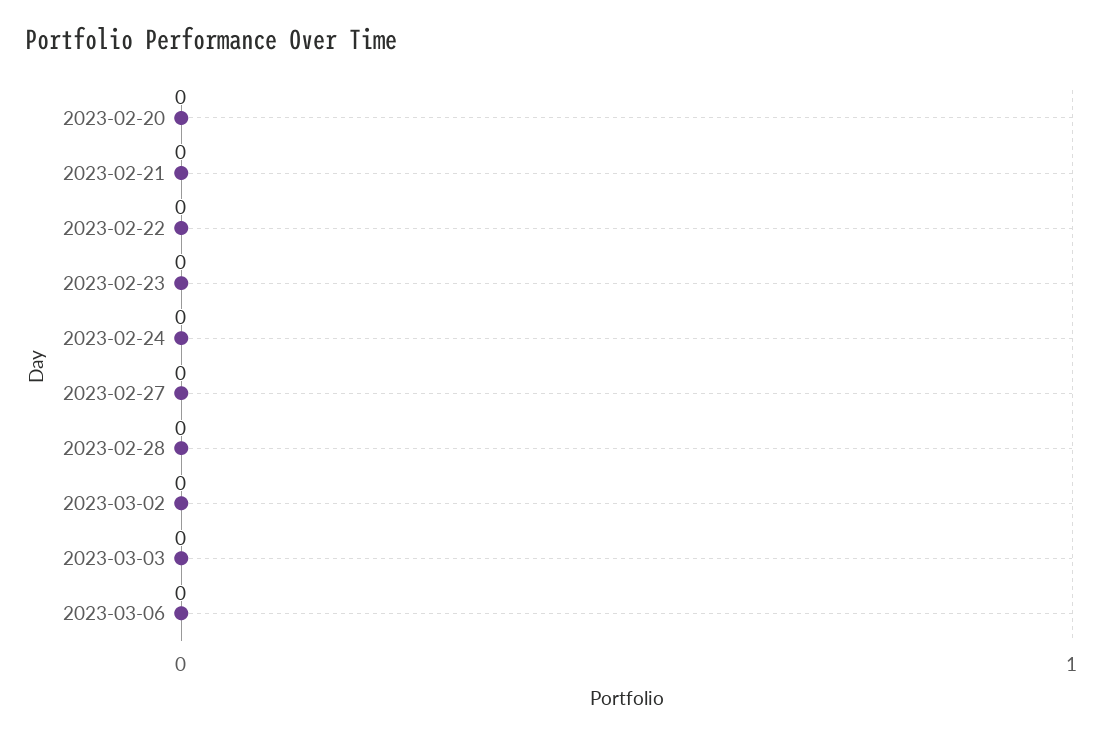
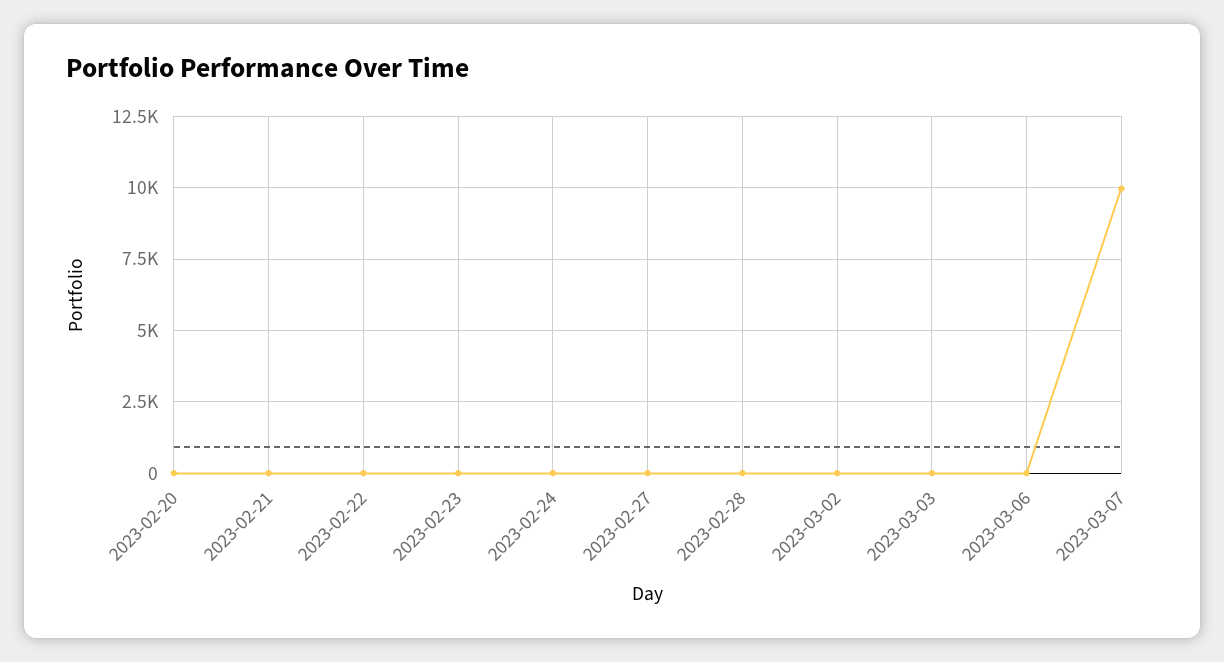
2023-03-07: none -> 10000

